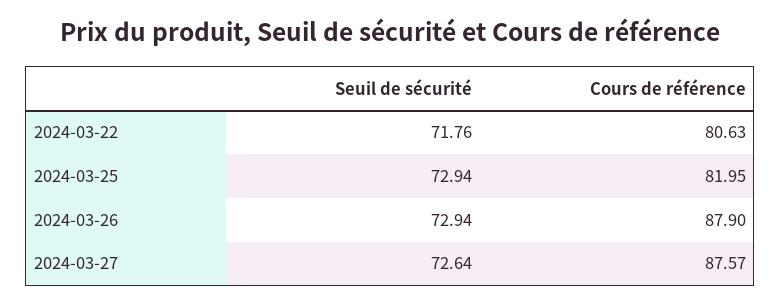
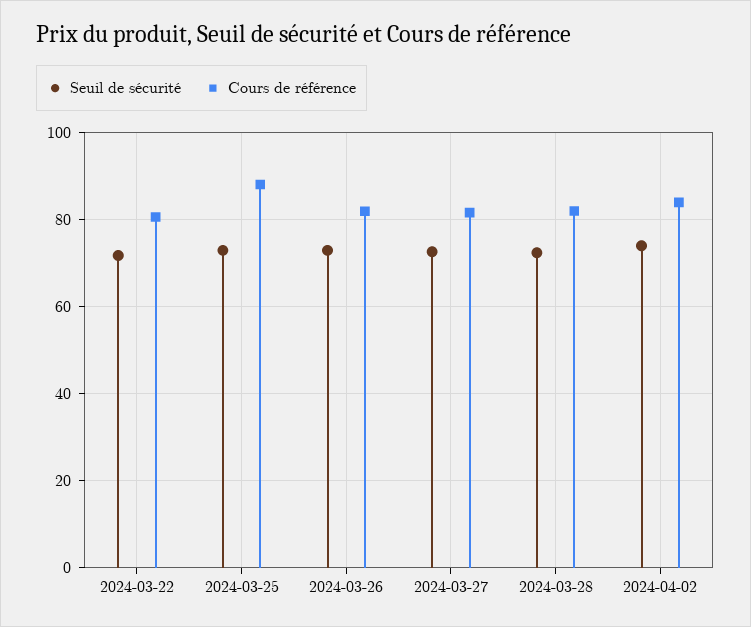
Cours de référence, 2024-03-25: 81.95 -> 88
Cours de référence, 2024-03-26: 87.9 -> 82
Cours de référence, 2024-03-27: 87.57 -> 82
Seuil de sécurité, 2024-03-28: none -> 72
Cours de référence, 2024-03-28: none -> 82
Seuil de sécurité, 2024-04-02: none -> 74
Cours de référence, 2024-04-02: none -> 84

